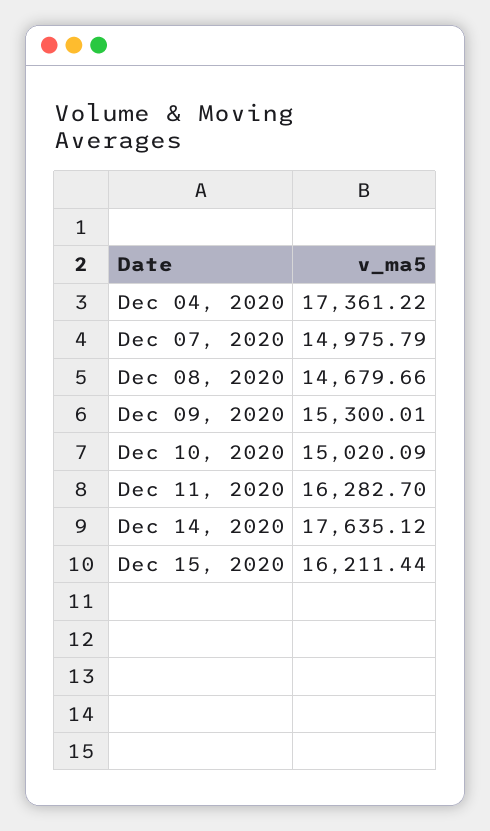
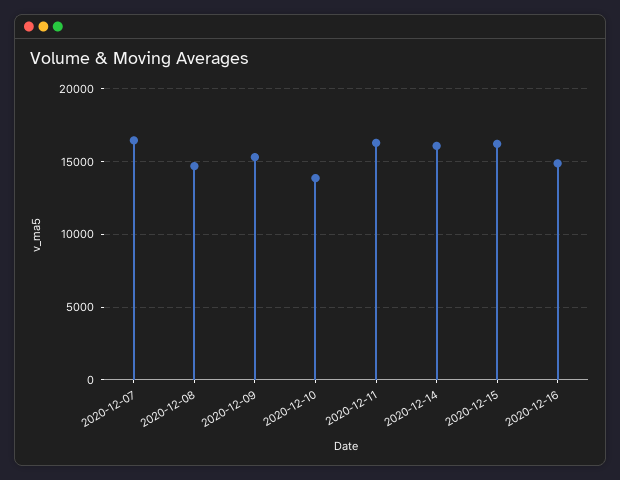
Dec 04, 2020: 17361.22 -> none
Dec 07, 2020: 14975.79 -> 16500
Dec 10, 2020: 15020.09 -> 14000
Dec 14, 2020: 17635.12 -> 16000
2020-12-16: none -> 15000

